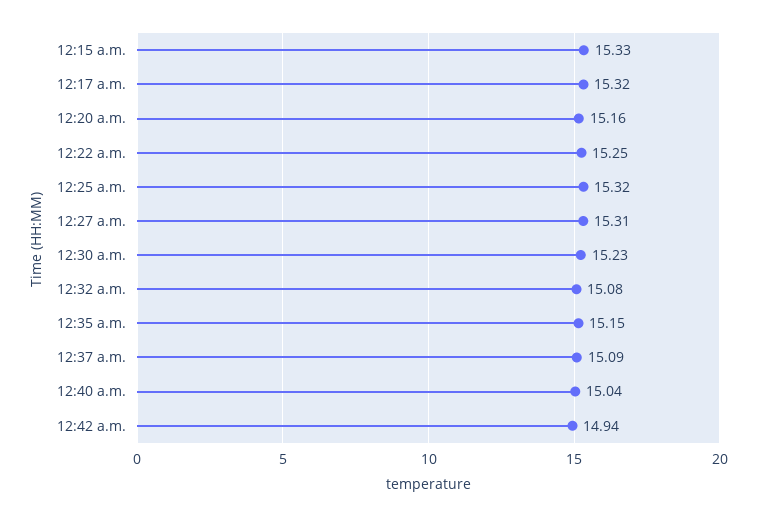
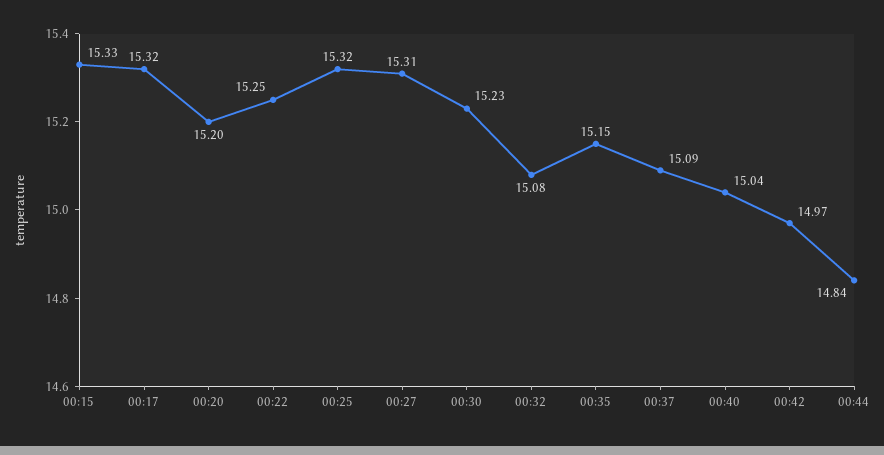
12:20 a.m.: 15.16 -> 15.2
12:42 a.m.: 14.94 -> 14.97
00:44: none -> 14.84

